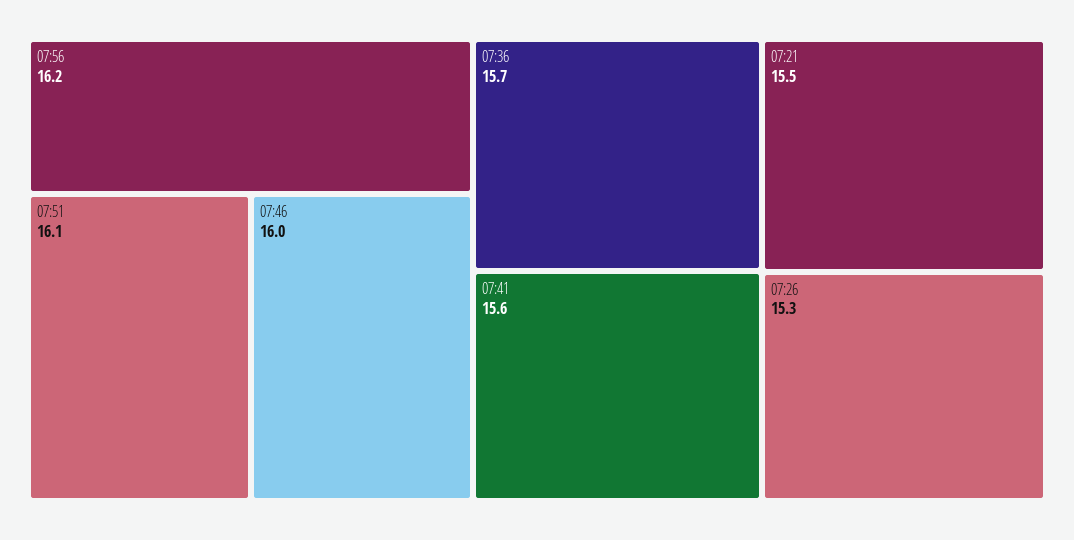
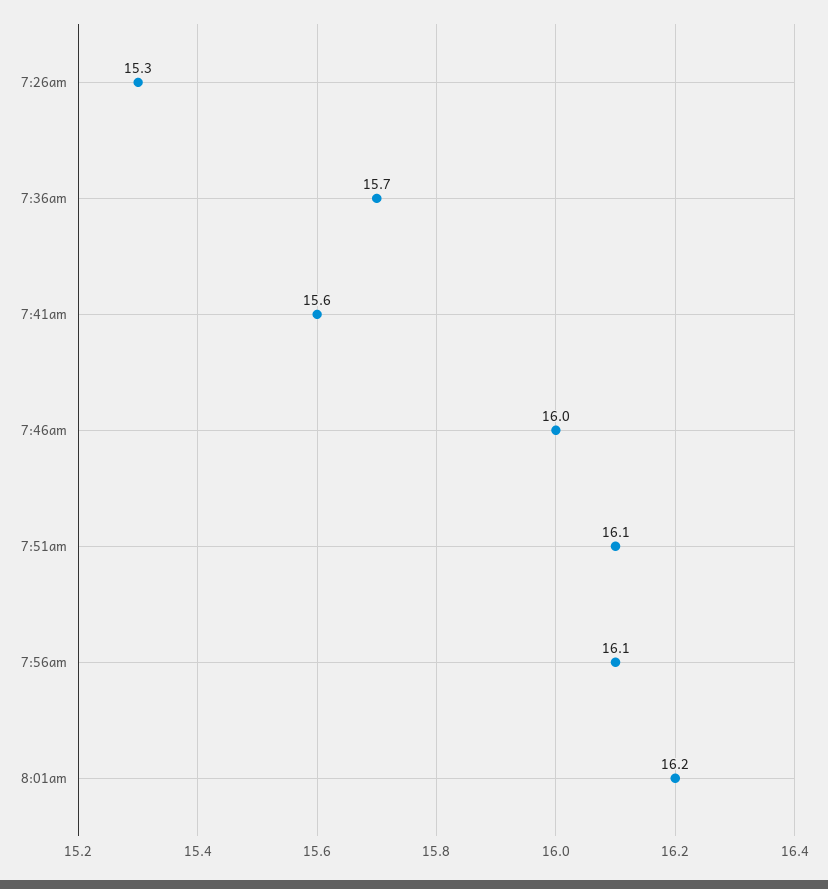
07:56: 16.2 -> 16.1
07:21: 15.5 -> none
8:01am: none -> 16.2

